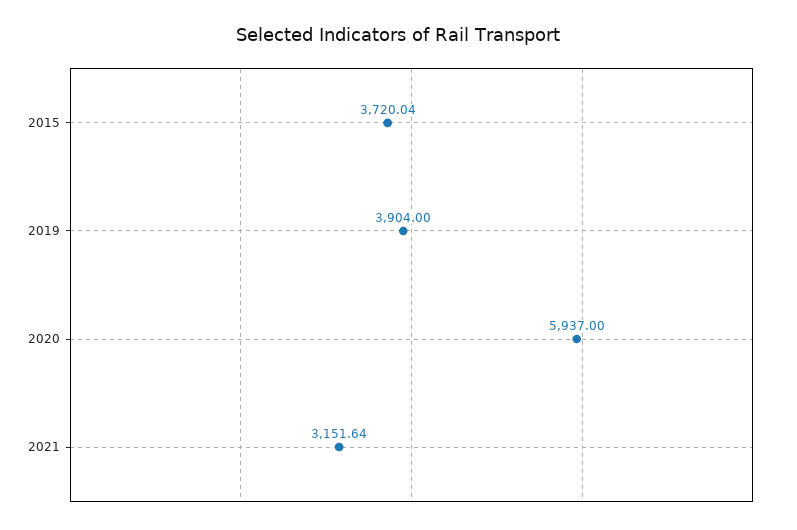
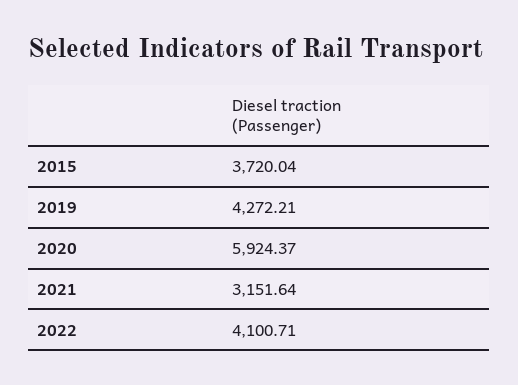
2019: 3904 -> 4272.21
2020: 5937 -> 5924.37
2022: none -> 4100.71

